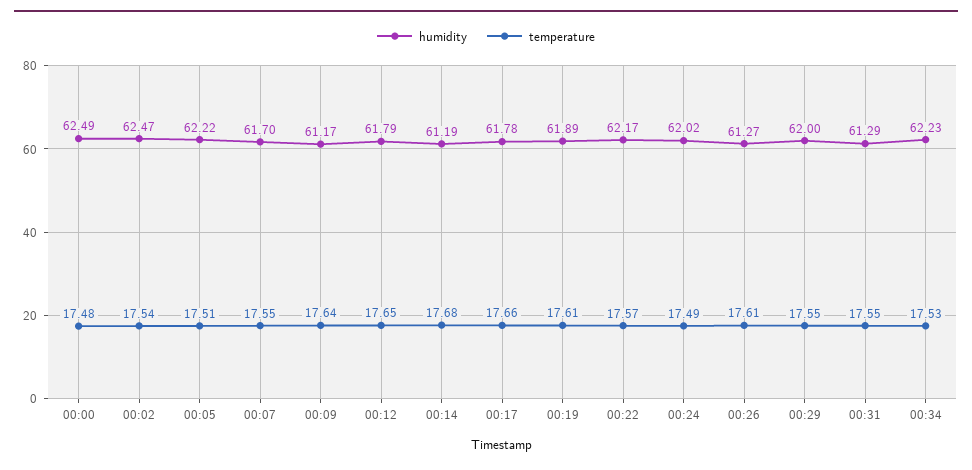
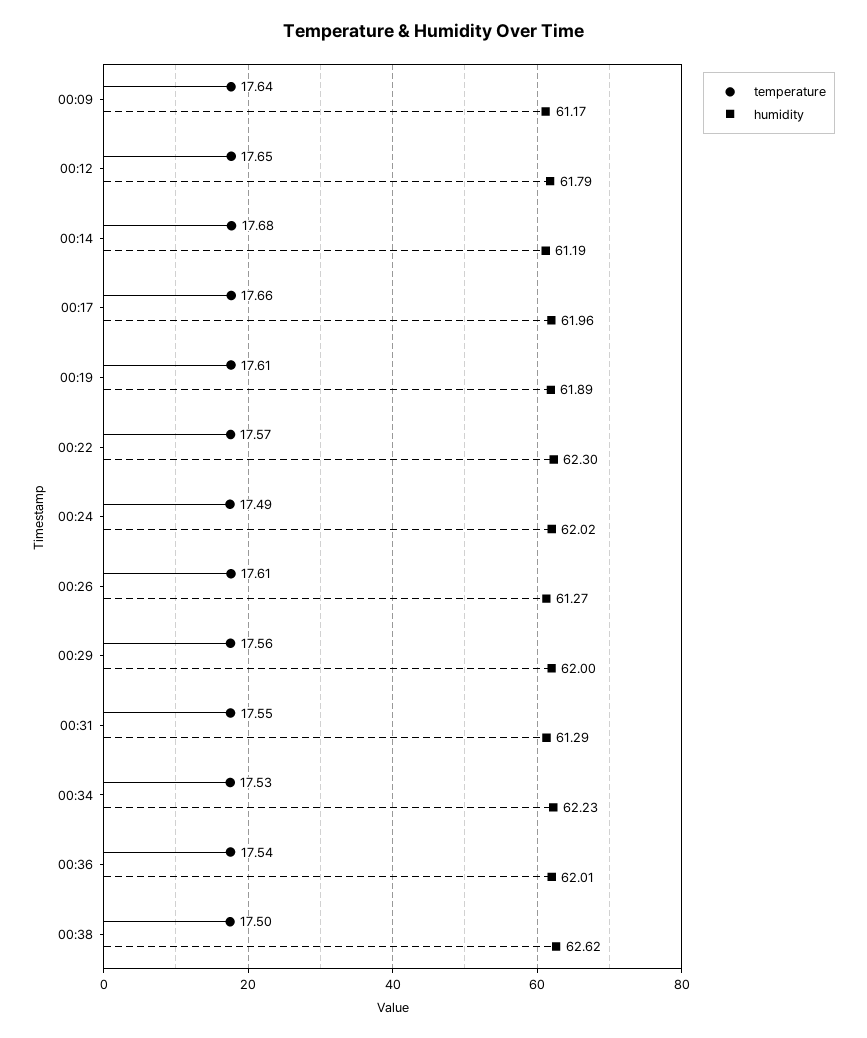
humidity, 00:00: 62.49 -> none
temperature, 00:00: 17.48 -> none
humidity, 00:02: 62.47 -> none
temperature, 00:02: 17.54 -> none
humidity, 00:05: 62.22 -> none
temperature, 00:05: 17.51 -> none
humidity, 00:07: 61.7 -> none
temperature, 00:07: 17.55 -> none
humidity, 00:17: 61.78 -> 61.96
humidity, 00:22: 62.17 -> 62.3
temperature, 00:29: 17.55 -> 17.56
temperature, 00:36: none -> 17.54
humidity, 00:36: none -> 62.01
temperature, 00:38: none -> 17.5
humidity, 00:38: none -> 62.62

